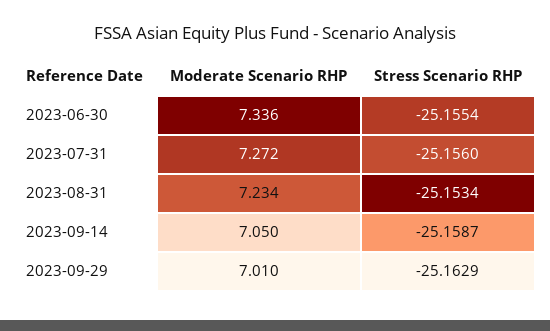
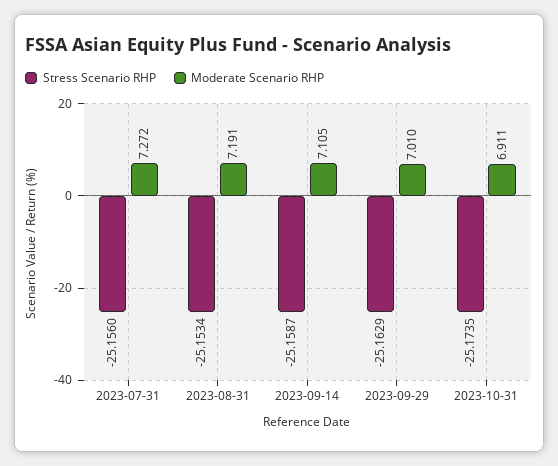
Moderate Scenario RHP, 2023-06-30: 7.336 -> none
Stress Scenario RHP, 2023-06-30: -25.1554 -> none
Moderate Scenario RHP, 2023-08-31: 7.234 -> 7.191
Moderate Scenario RHP, 2023-09-14: 7.05 -> 7.105
Stress Scenario RHP, 2023-10-31: none -> -25.1735
Moderate Scenario RHP, 2023-10-31: none -> 6.911

